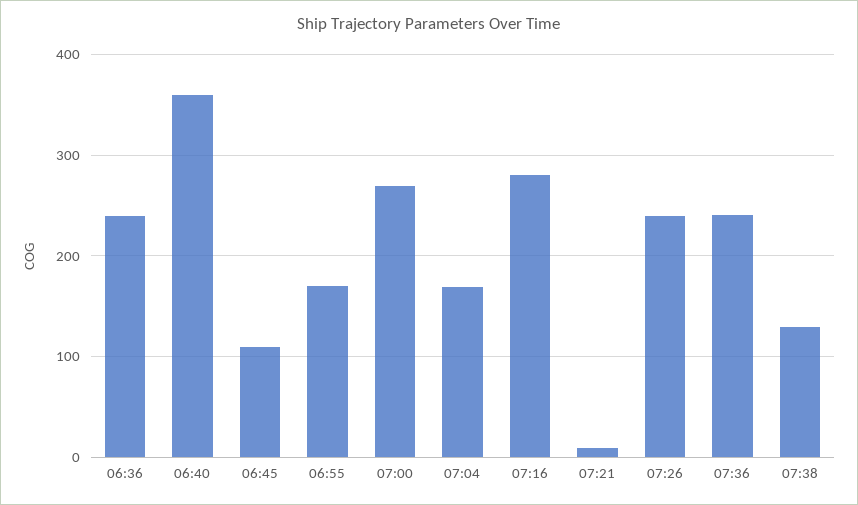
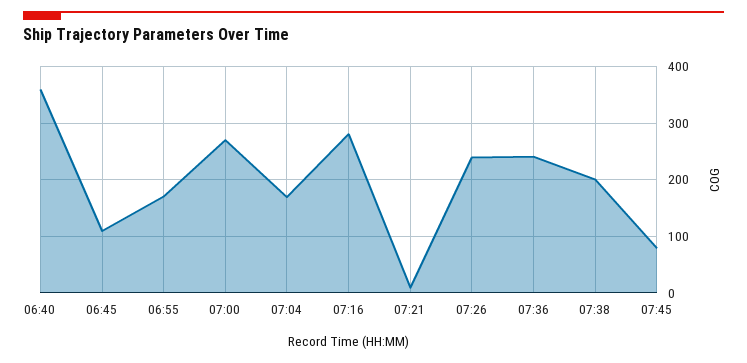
06:36: 240 -> none
07:38: 130 -> 200
07:45: none -> 80

